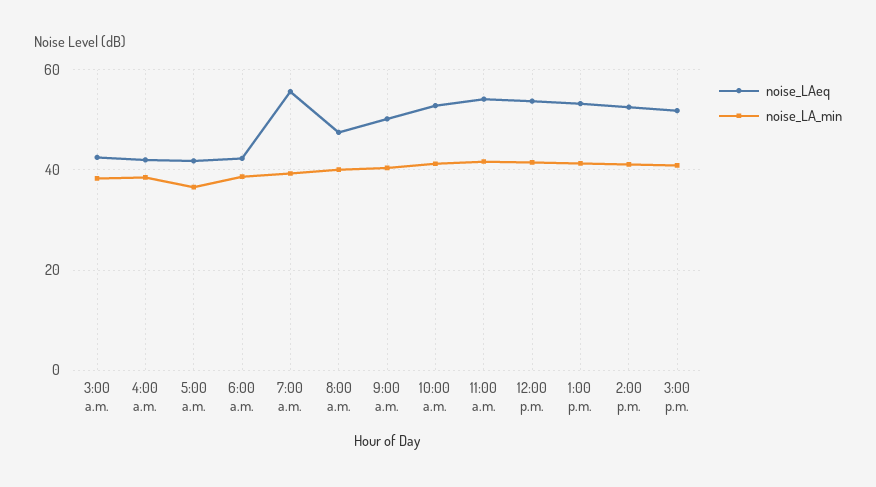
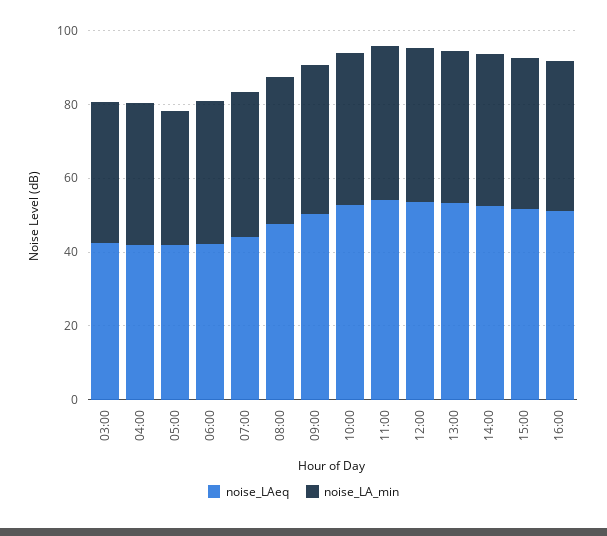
noise_LAeq, 7:00 a.m.: 56 -> 45
noise_LAeq, 16:00: none -> 50
noise_LA_min, 16:00: none -> 40

